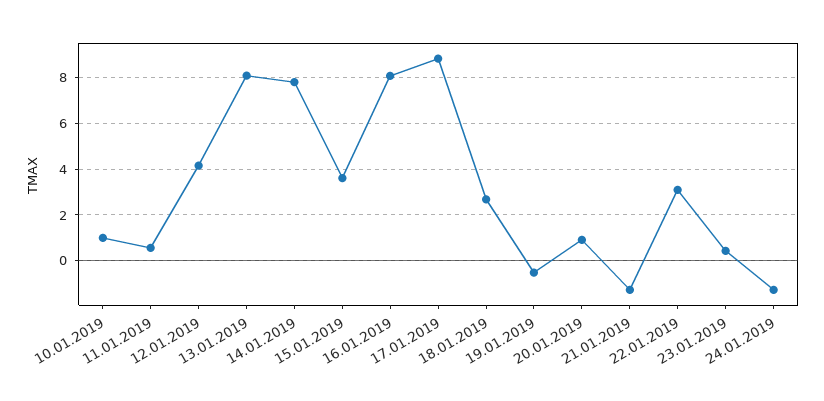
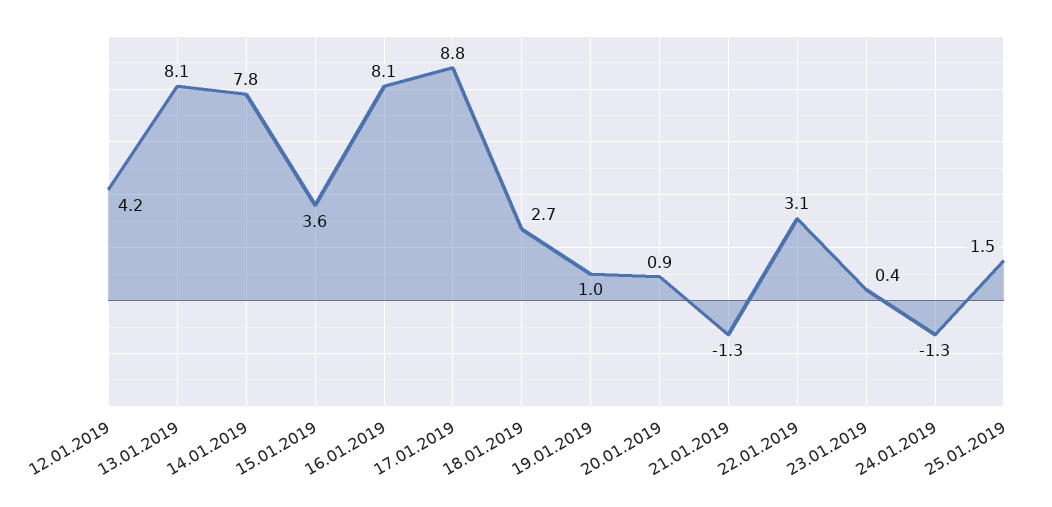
10.01.2019: 1 -> none
11.01.2019: 0.5 -> none
19.01.2019: -0.5 -> 1
25.01.2019: none -> 1.5

